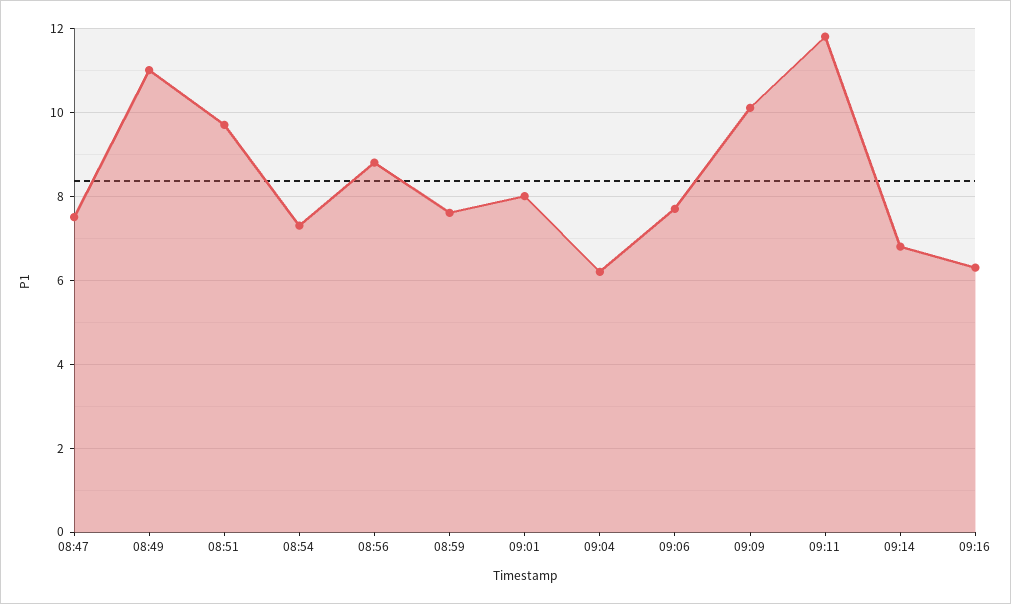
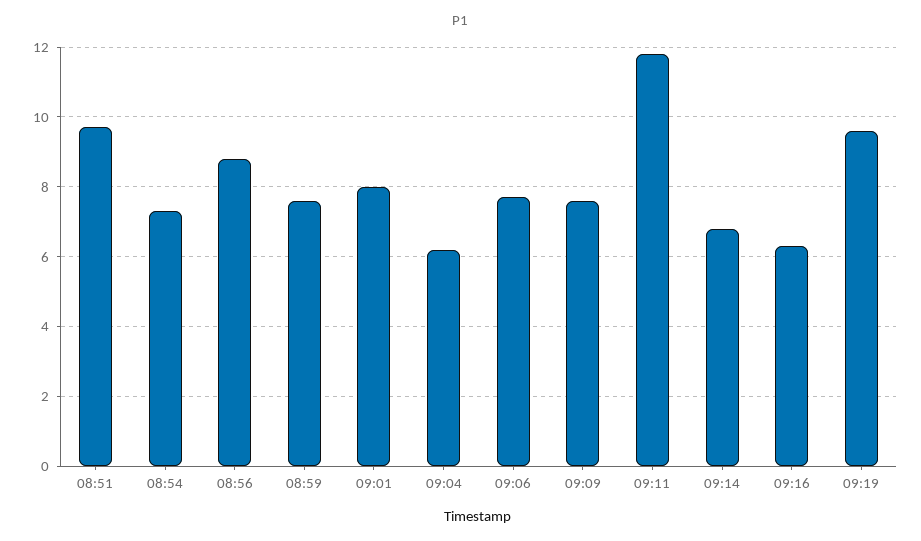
08:47: 7.5 -> none
08:49: 11 -> none
09:09: 10 -> 7.5
09:19: none -> 9.5

